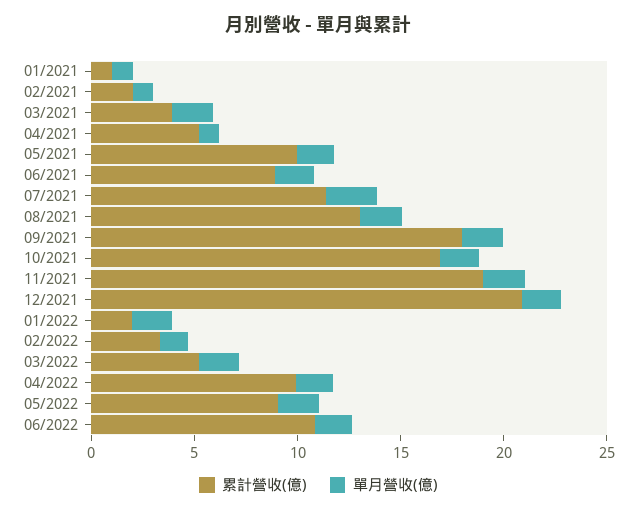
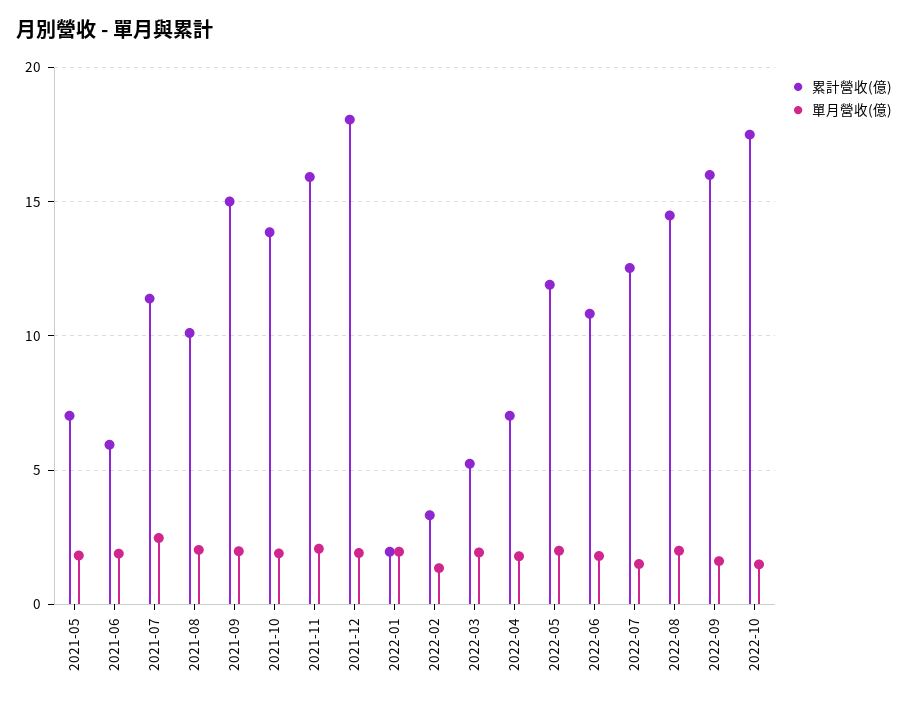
累計營收(億), 01/2021: 1 -> none
單月營收(億), 01/2021: 1 -> none
累計營收(億), 02/2021: 2 -> none
單月營收(億), 02/2021: 1 -> none
累計營收(億), 03/2021: 4 -> none
單月營收(億), 03/2021: 2 -> none
累計營收(億), 04/2021: 5 -> none
單月營收(億), 04/2021: 1 -> none
累計營收(億), 05/2021: 10 -> 7
累計營收(億), 06/2021: 9 -> 6
累計營收(億), 08/2021: 13 -> 10
累計營收(億), 09/2021: 18 -> 15
累計營收(億), 10/2021: 17 -> 14
累計營收(億), 11/2021: 19 -> 16
累計營收(億), 12/2021: 21 -> 18
累計營收(億), 04/2022: 10 -> 7
累計營收(億), 05/2022: 9 -> 12
累計營收(億), 2022-07: none -> 12.5
單月營收(億), 2022-07: none -> 1.5
累計營收(億), 2022-08: none -> 14.5
單月營收(億), 2022-08: none -> 2
累計營收(億), 2022-09: none -> 16
單月營收(億), 2022-09: none -> 1.5
累計營收(億), 2022-10: none -> 17.5
單月營收(億), 2022-10: none -> 1.5

